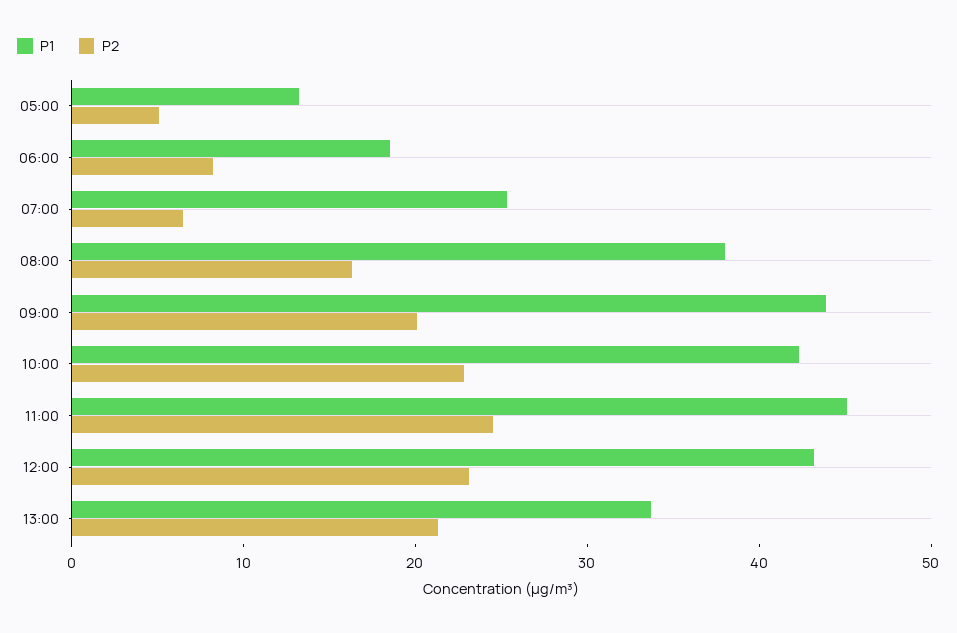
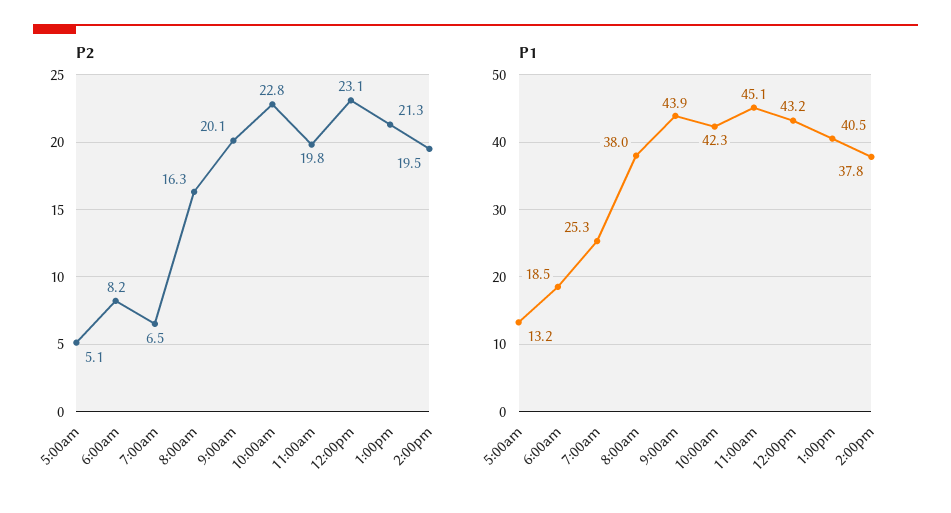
P2, 11:00: 24 -> 19.8
P1, 13:00: 34 -> 40.5
P2, 2:00pm: none -> 19.5
P1, 2:00pm: none -> 37.8

